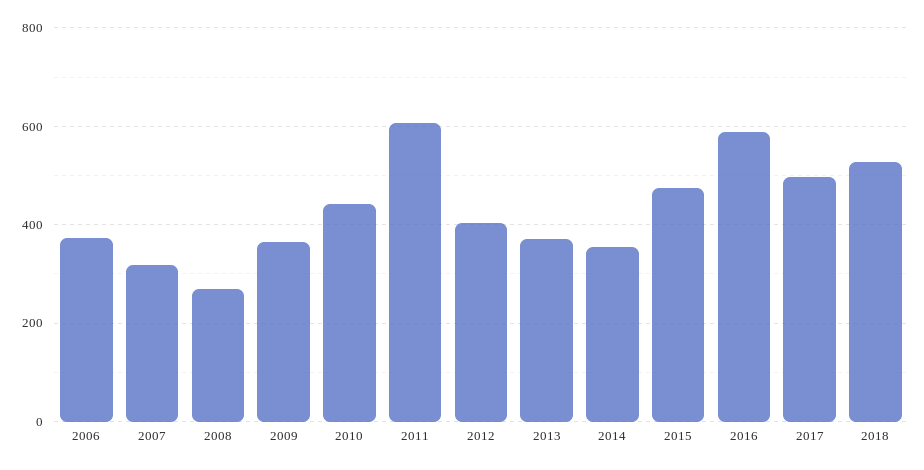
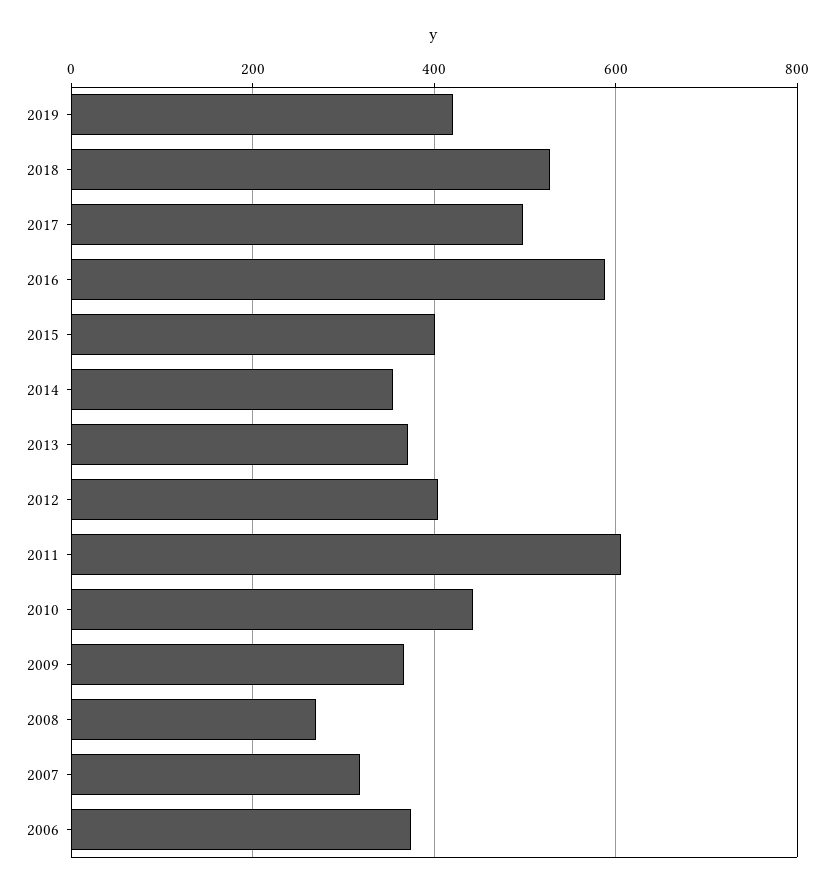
2015: 480 -> 400
2019: none -> 420

